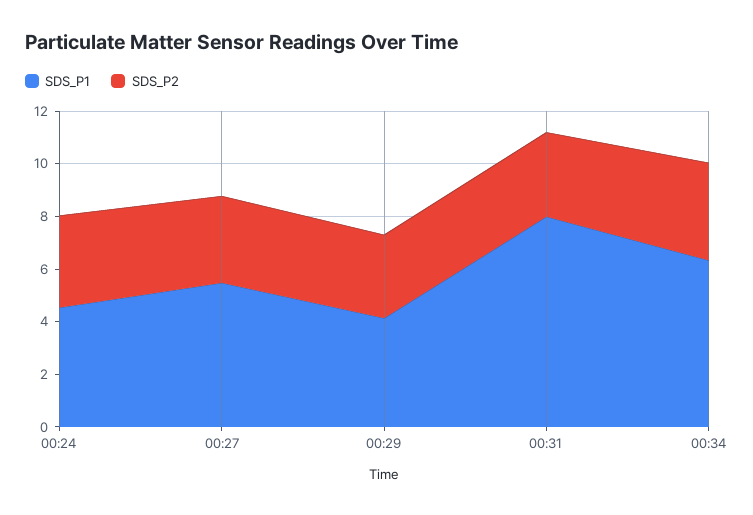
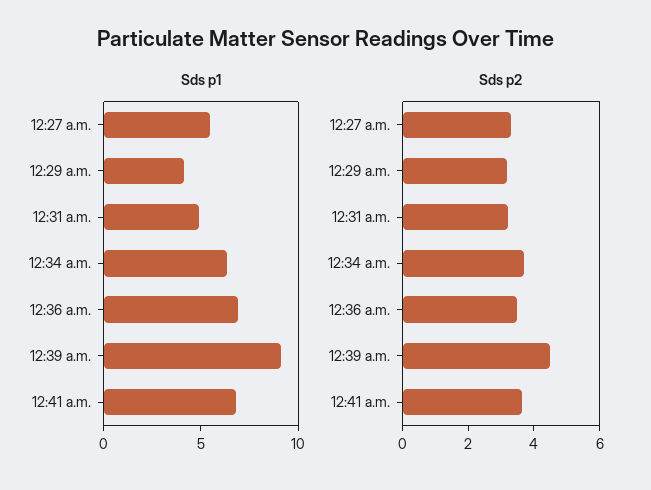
SDS_P1, 00:24: 4.5 -> none
SDS_P2, 00:24: 3.5 -> none
SDS_P1, 00:31: 8 -> 5
SDS_P1, 12:36 a.m.: none -> 7
SDS_P1, 12:39 a.m.: none -> 9
SDS_P1, 12:41 a.m.: none -> 7
SDS_P2, 12:36 a.m.: none -> 3.5
SDS_P2, 12:39 a.m.: none -> 4.5
SDS_P2, 12:41 a.m.: none -> 3.5

